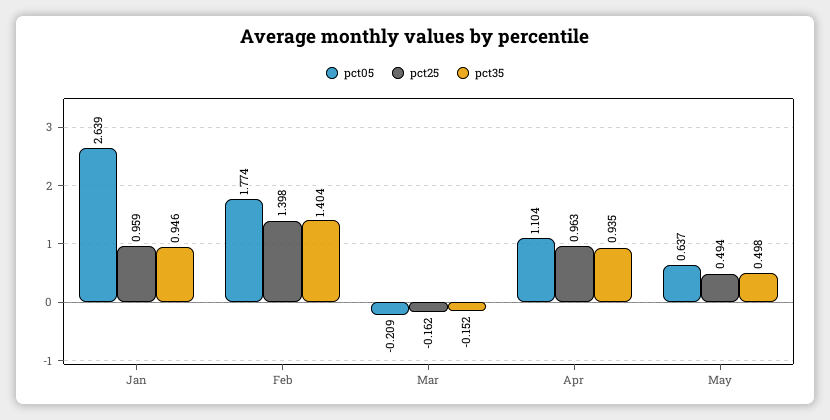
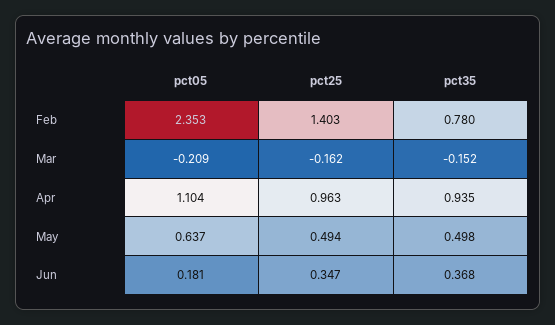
pct05, Jan: 2.639 -> none
pct25, Jan: 0.959 -> none
pct35, Jan: 0.946 -> none
pct05, Feb: 1.774 -> 2.353
pct25, Feb: 1.398 -> 1.403
pct35, Feb: 1.404 -> 0.78
pct05, Jun: none -> 0.181
pct25, Jun: none -> 0.347
pct35, Jun: none -> 0.368

